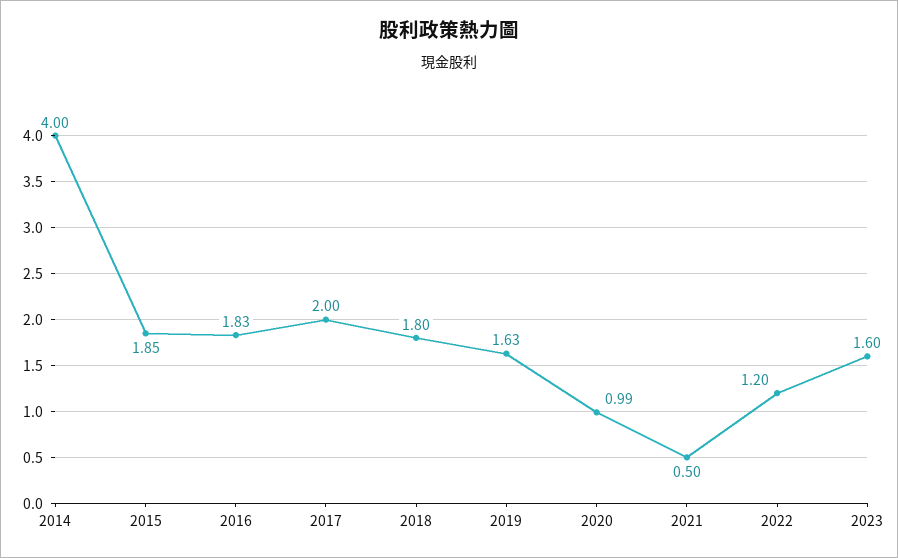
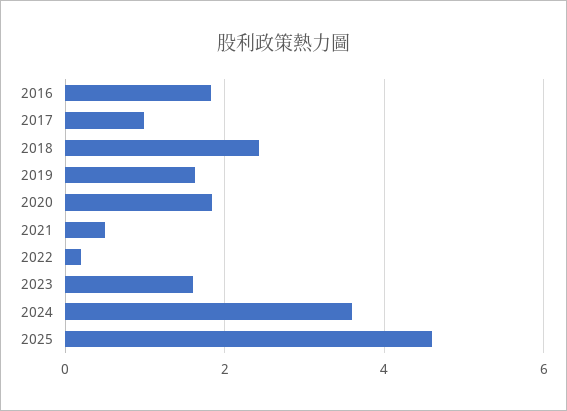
2014: 4 -> none
2015: 1.85 -> none
2017: 2 -> 1
2018: 1.8 -> 2.4
2020: 0.99 -> 1.8
2022: 1.2 -> 0.2
2024: none -> 3.6
2025: none -> 4.6

